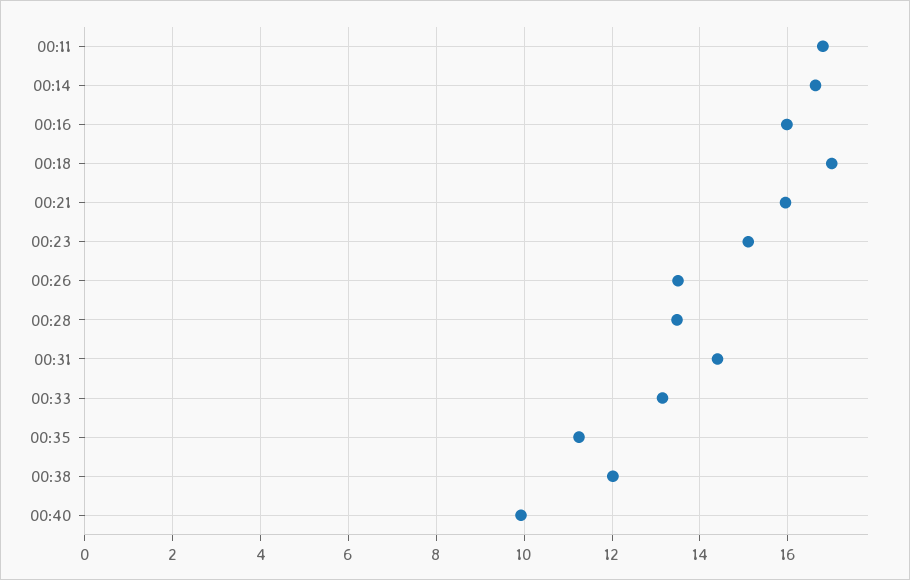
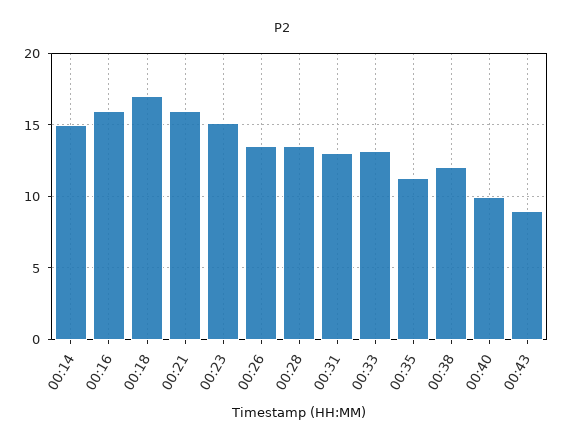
00:11: 16.8 -> none
00:14: 16.6 -> 15
00:31: 14.4 -> 13
00:43: none -> 9

